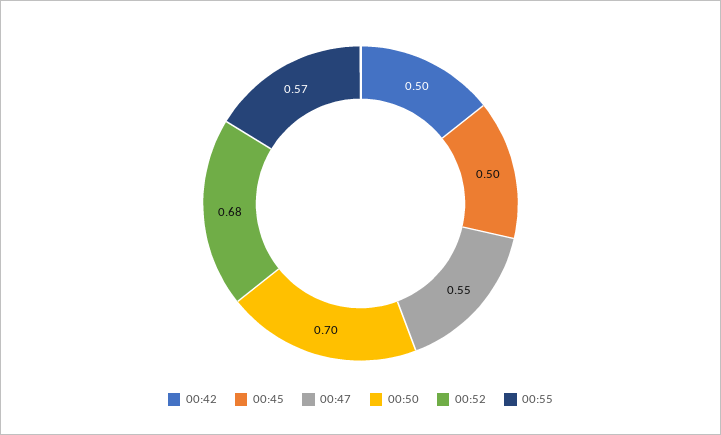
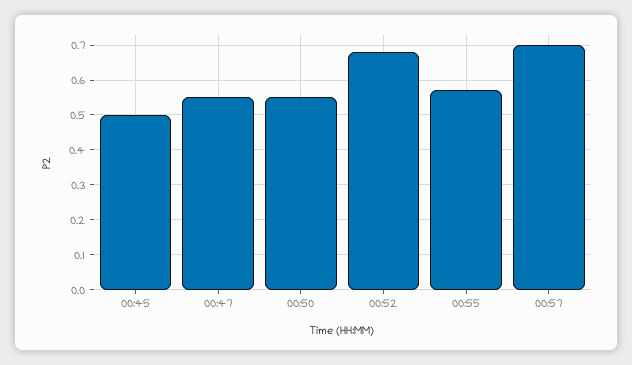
00:42: 0.5 -> none
00:50: 0.7 -> 0.55
00:57: none -> 0.7

